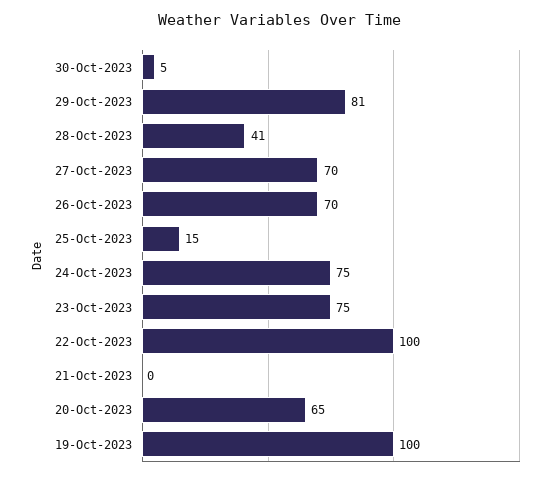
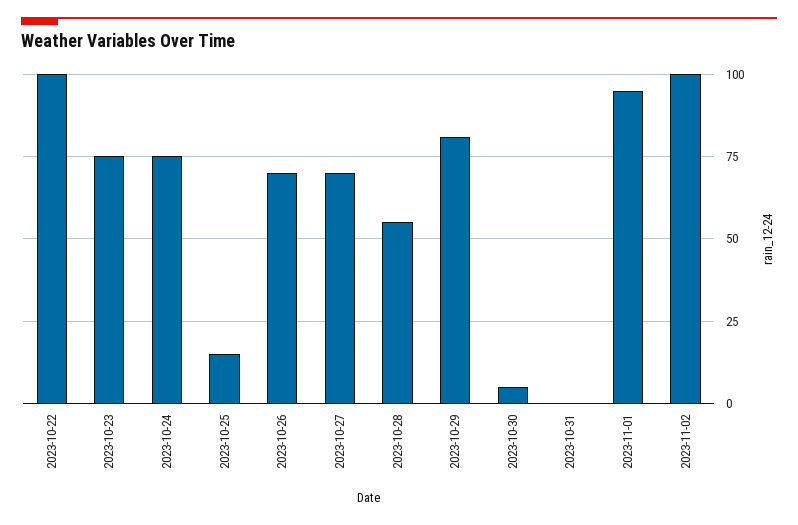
28-Oct-2023: 41 -> 55
21-Oct-2023: 0 -> none
20-Oct-2023: 65 -> none
19-Oct-2023: 100 -> none
2023-10-31: none -> 0
2023-11-01: none -> 95
2023-11-02: none -> 100

